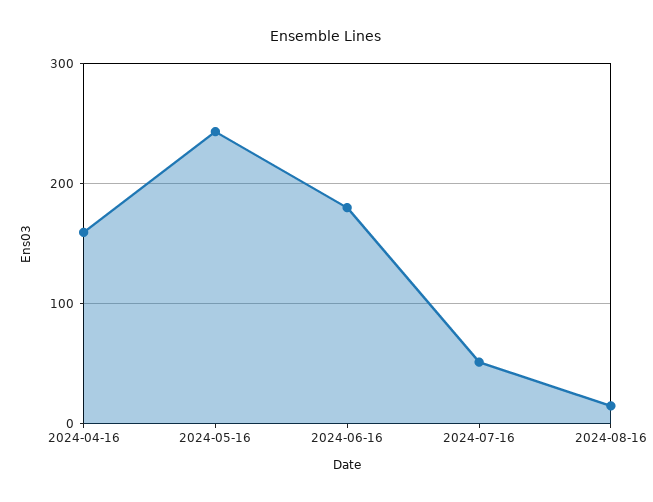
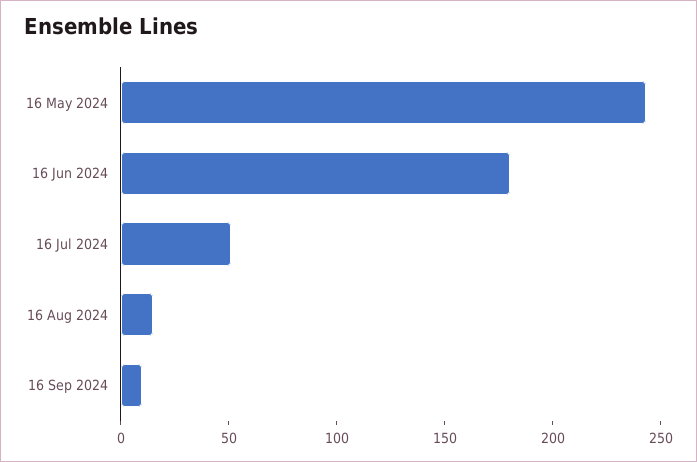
2024-04-16: 160 -> none
16 Sep 2024: none -> 10

